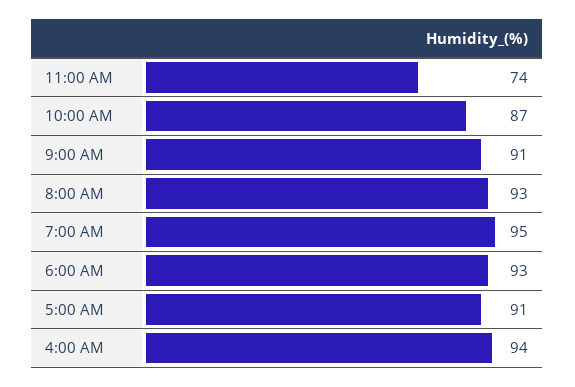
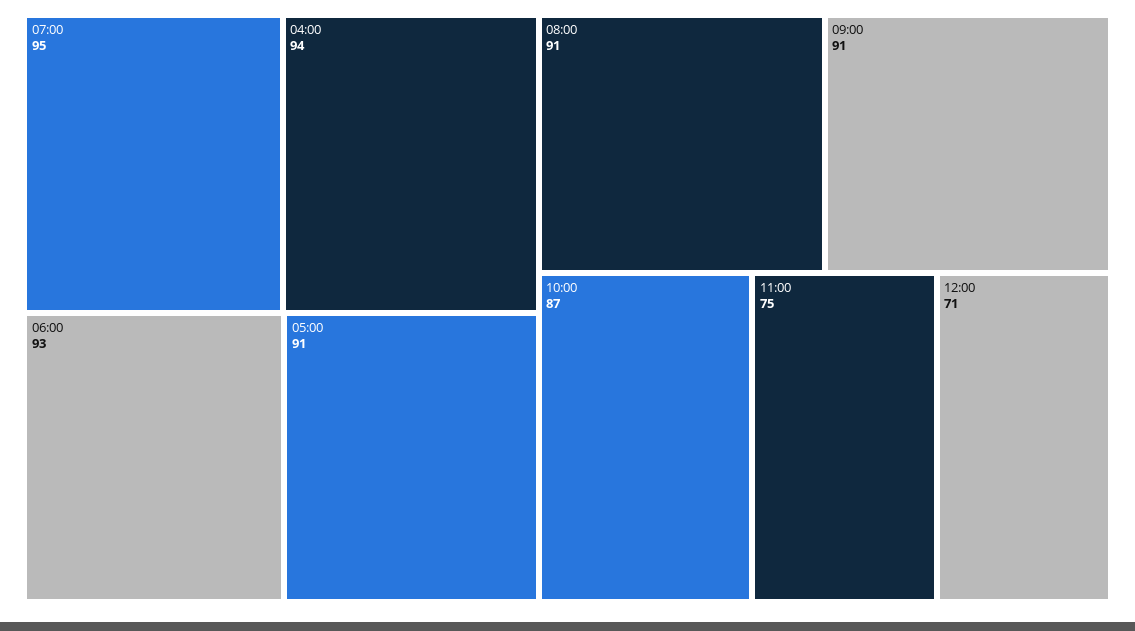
11:00 AM: 74 -> 75
8:00 AM: 93 -> 91
12:00: none -> 71

